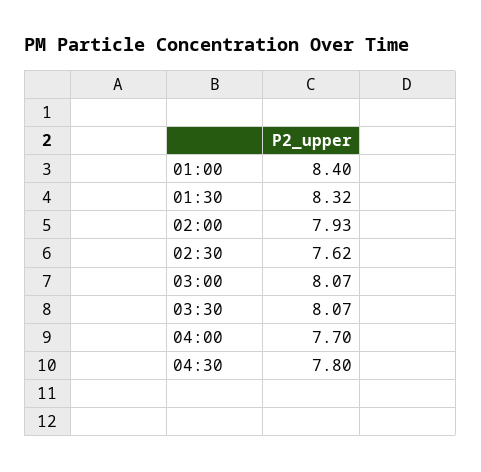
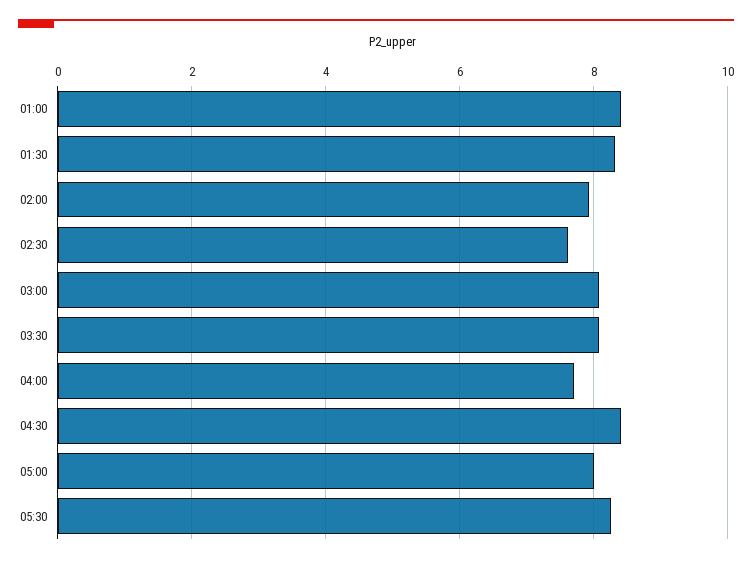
04:30: 7.8 -> 8.4
05:00: none -> 8
05:30: none -> 8.2

